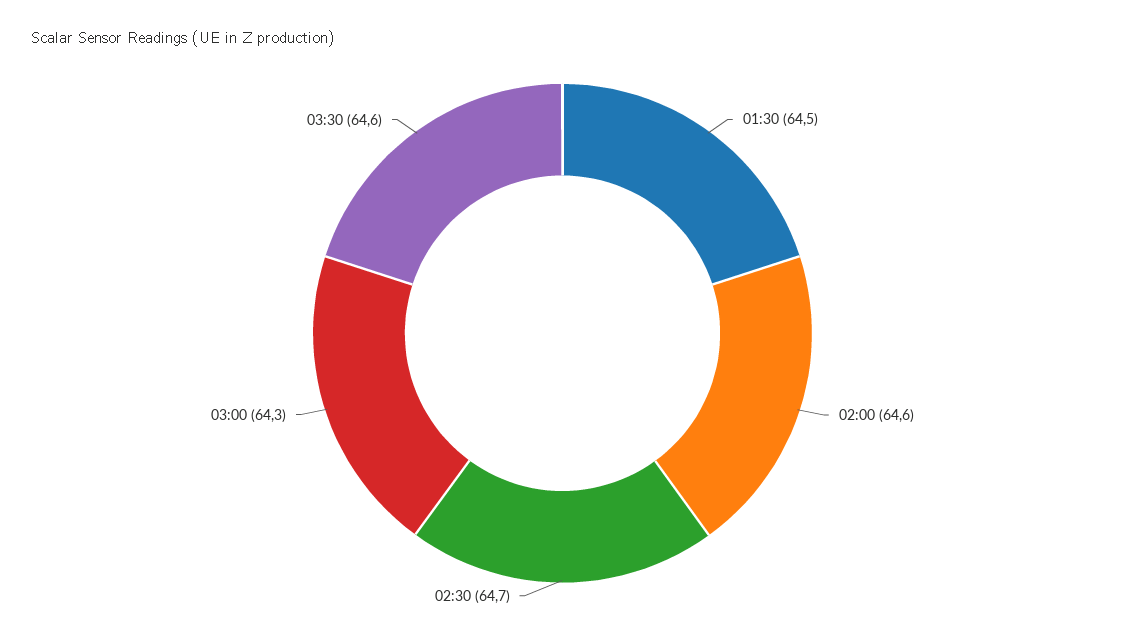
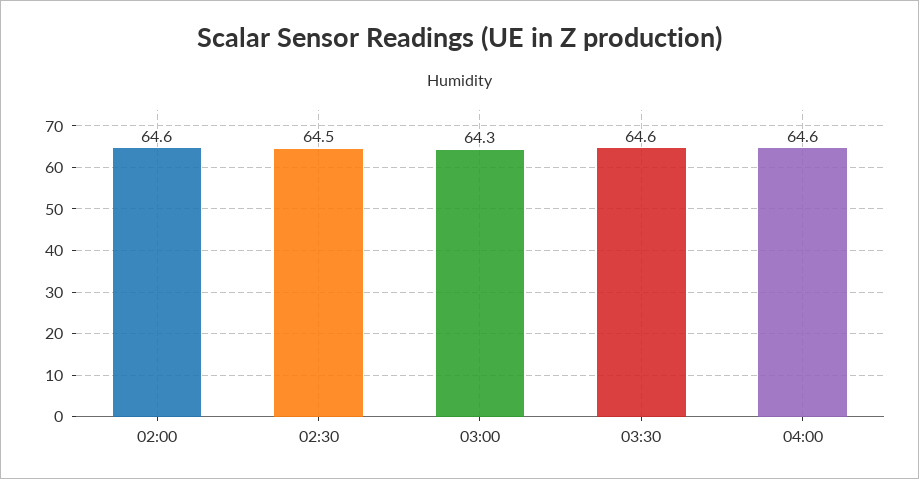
01:30: 64.5 -> none
02:30: 64.7 -> 64.5
04:00: none -> 64.6

